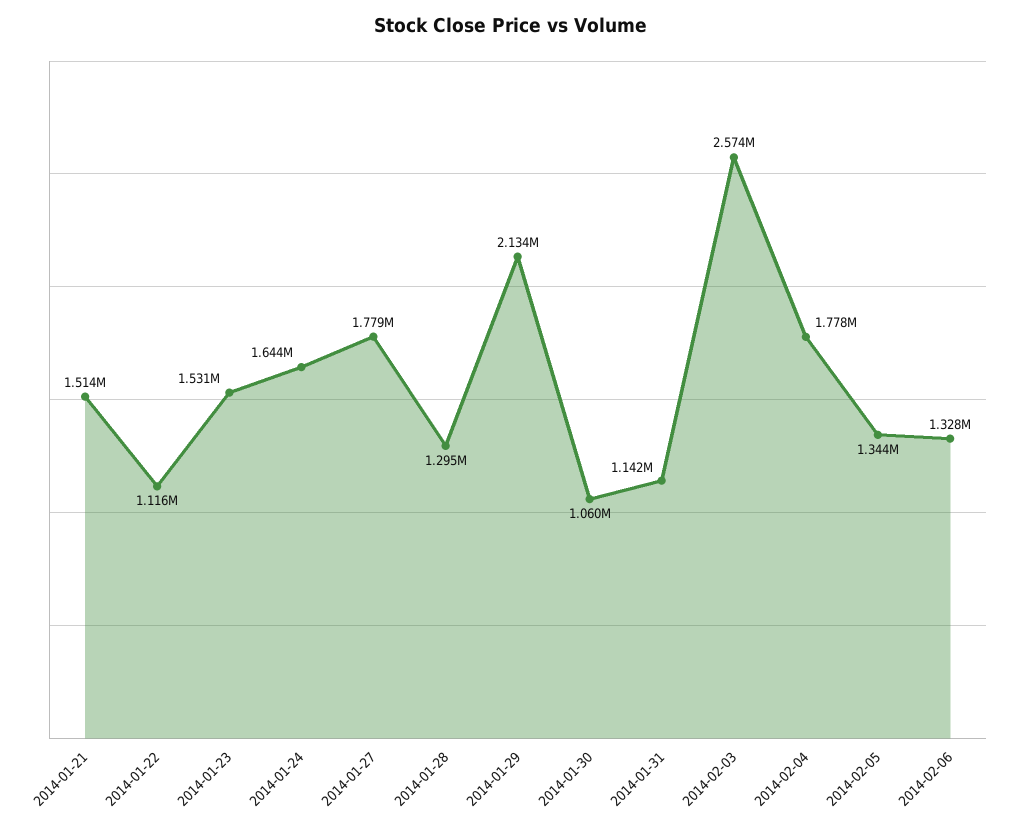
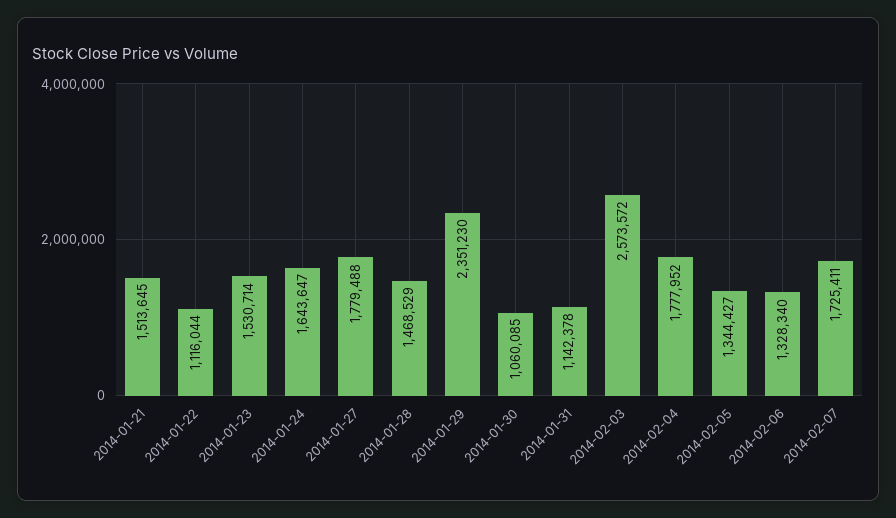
2014-01-28: 1295000 -> 1468529
2014-01-29: 2134000 -> 2351230
2014-02-07: none -> 1725411

